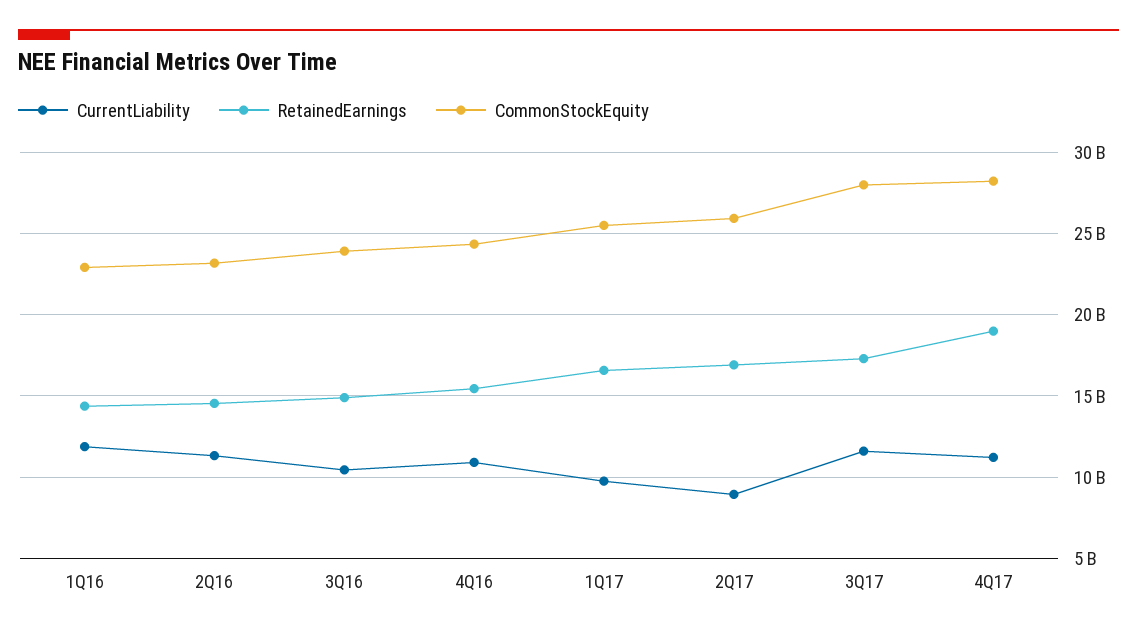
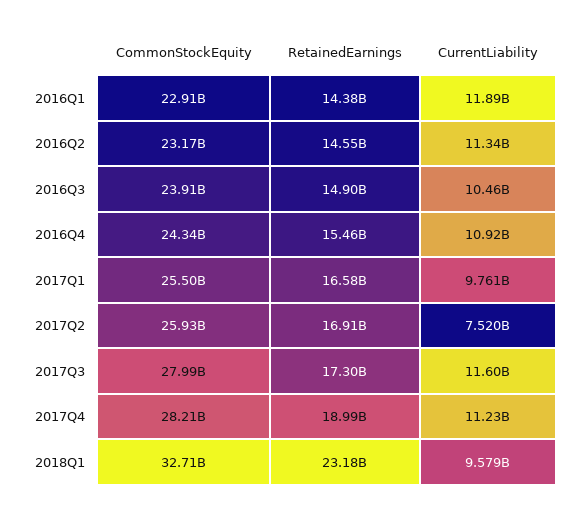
CurrentLiability, 2Q17: 9000000000 -> 7520000000
CommonStockEquity, 2018Q1: none -> 32710000000
RetainedEarnings, 2018Q1: none -> 23180000000
CurrentLiability, 2018Q1: none -> 9579000000

